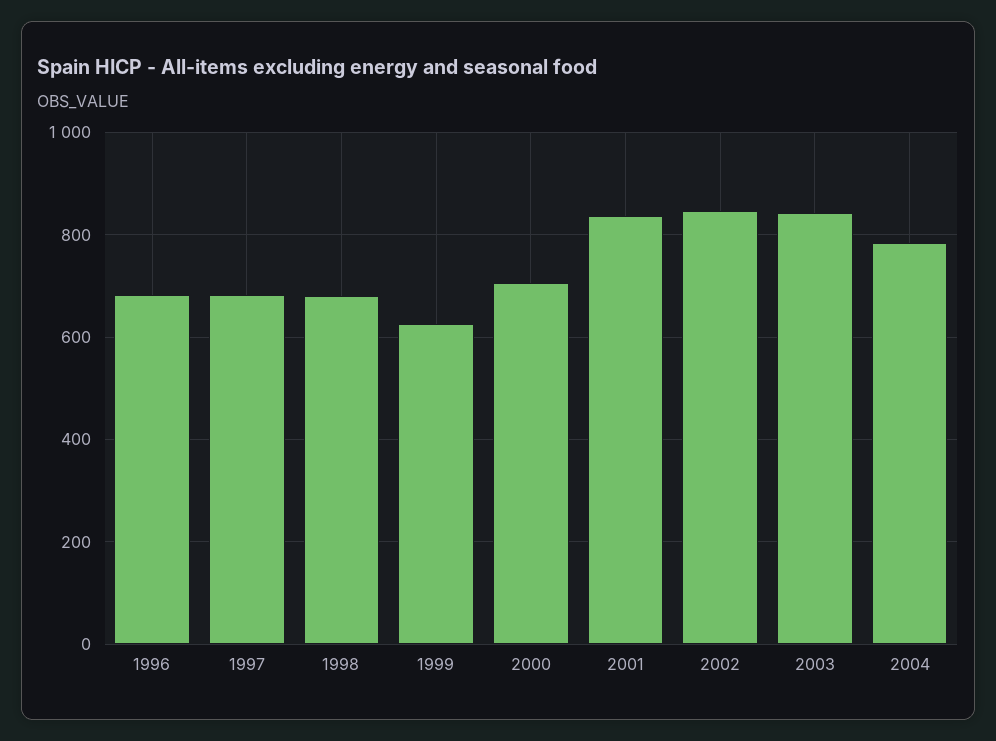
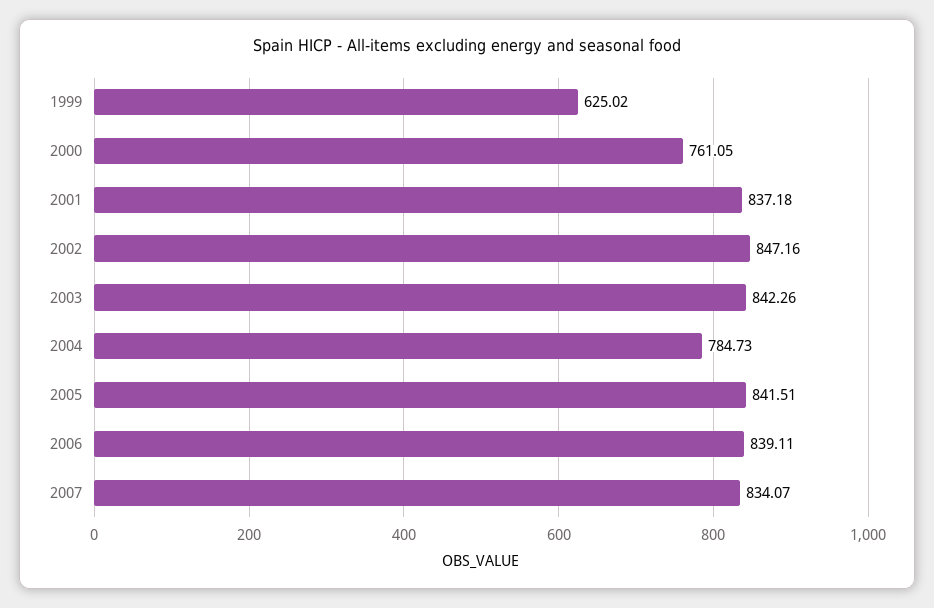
1996: 680 -> none
1997: 680 -> none
1998: 680 -> none
2000: 700 -> 761.05
2005: none -> 841.51
2006: none -> 839.11
2007: none -> 834.07

